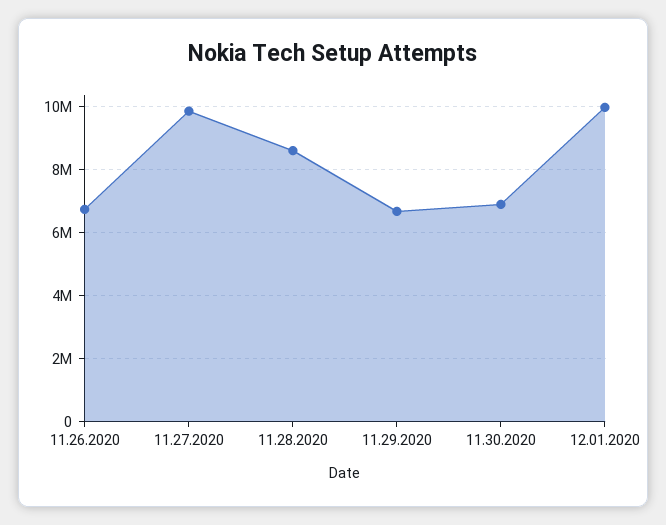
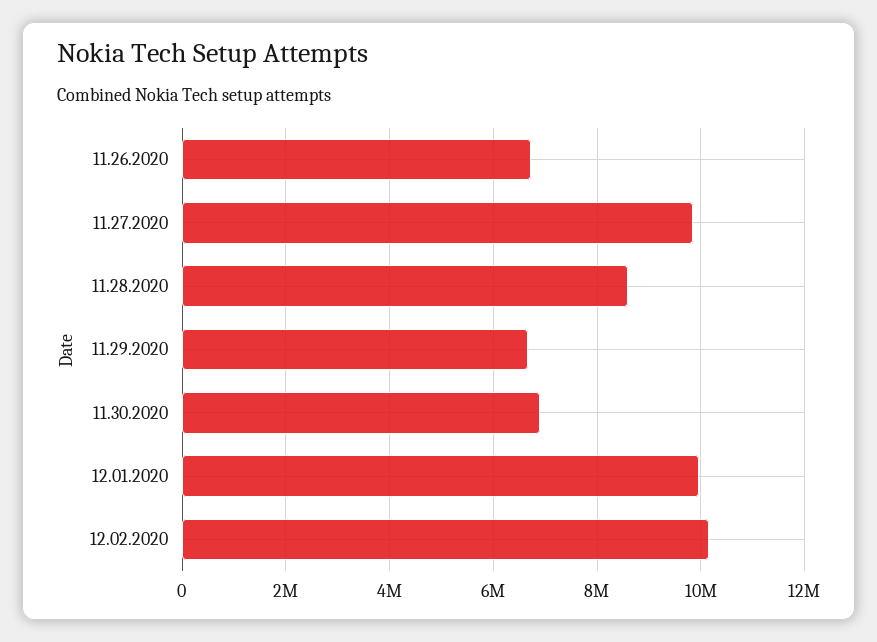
12.02.2020: none -> 10200000

